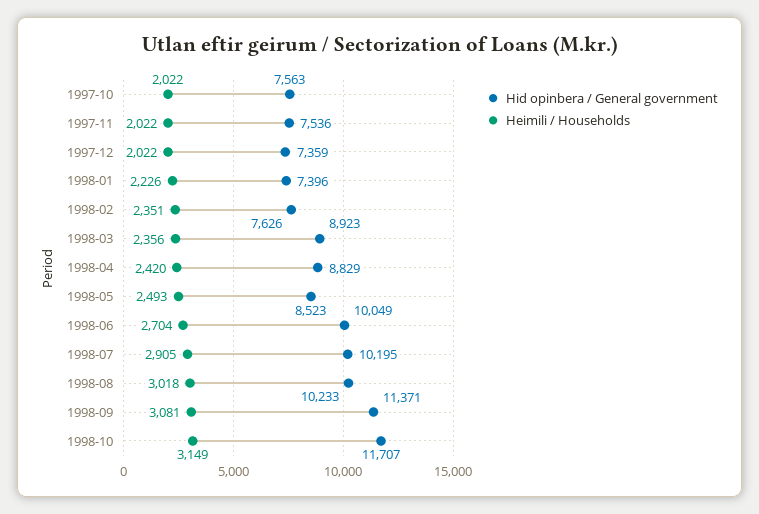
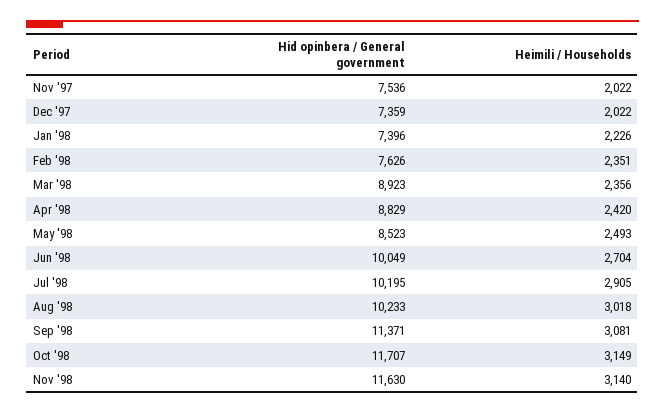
Hid opinbera / General government, 1997-10: 7563 -> none
Heimili / Households, 1997-10: 2022 -> none
Hid opinbera / General government, Nov '98: none -> 11630
Heimili / Households, Nov '98: none -> 3140

